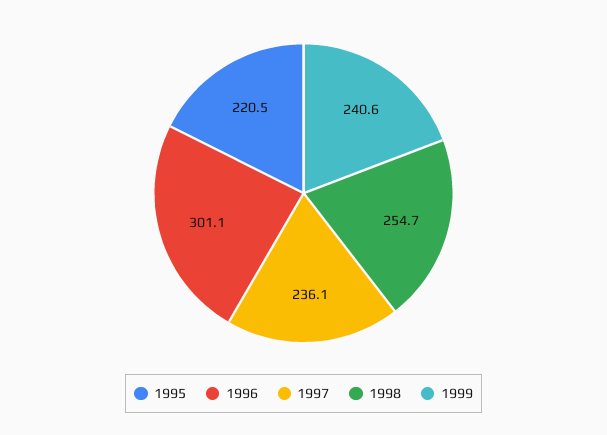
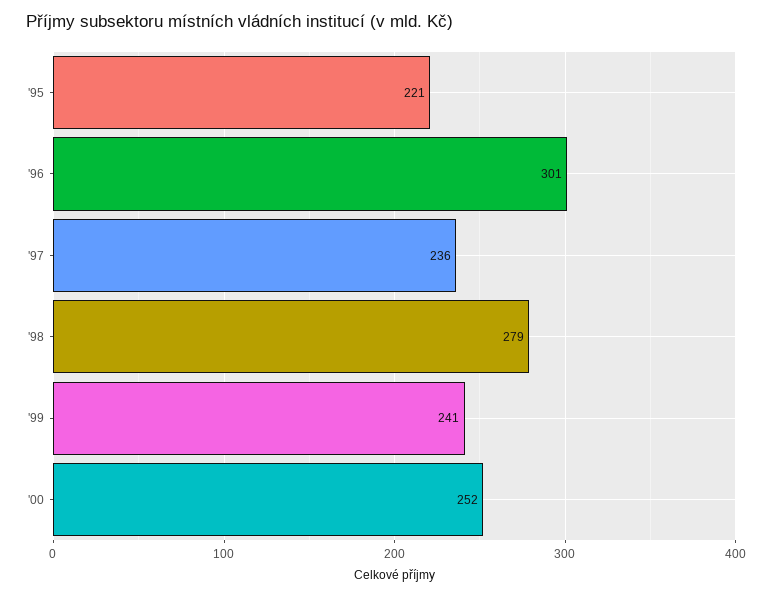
1998: 254.7 -> 279
'00: none -> 252

